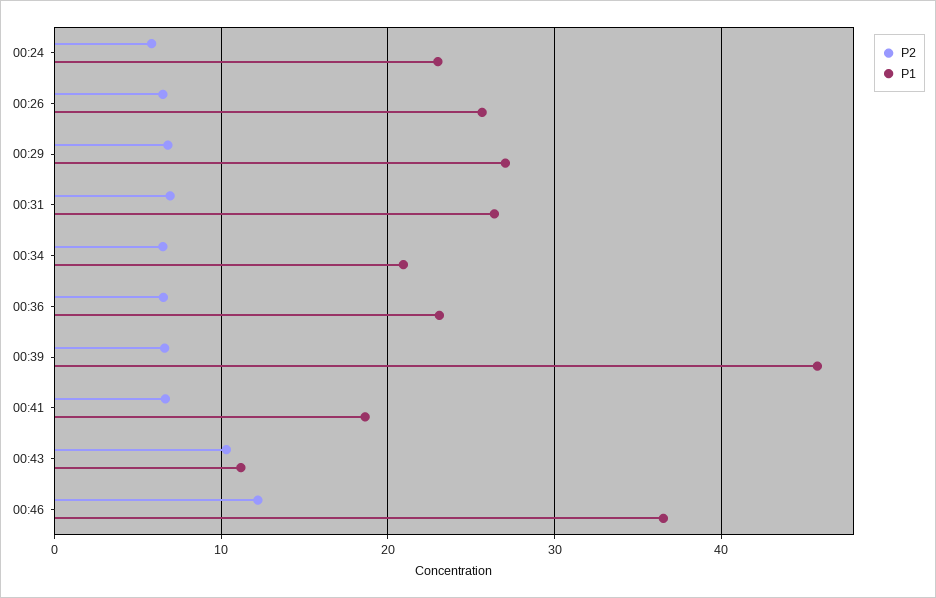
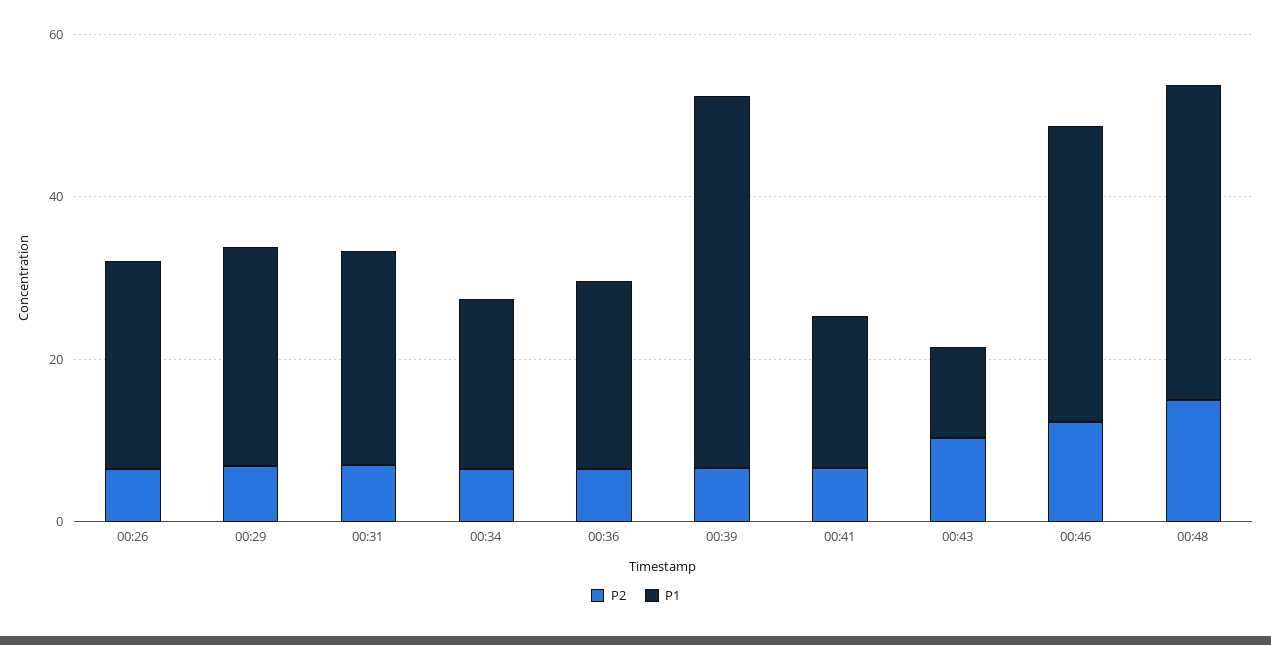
P2, 00:24: 6 -> none
P1, 00:24: 23 -> none
P2, 00:48: none -> 15
P1, 00:48: none -> 40

